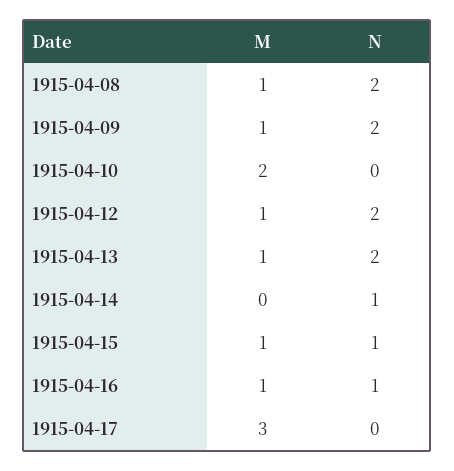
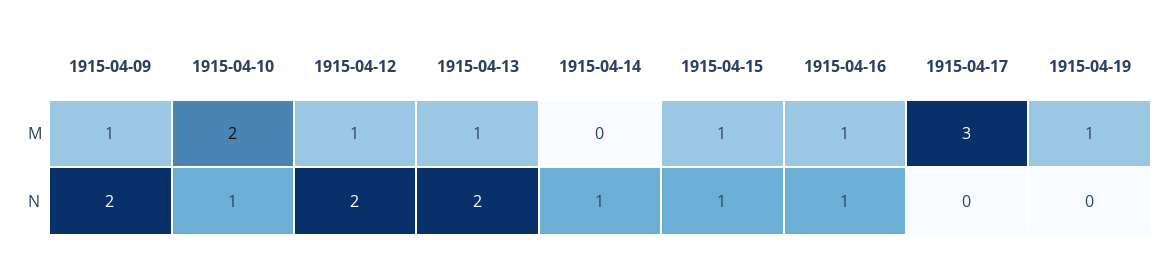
M, 1915-04-08: 1 -> none
N, 1915-04-08: 2 -> none
N, 1915-04-10: 0 -> 1
M, 1915-04-19: none -> 1
N, 1915-04-19: none -> 0

